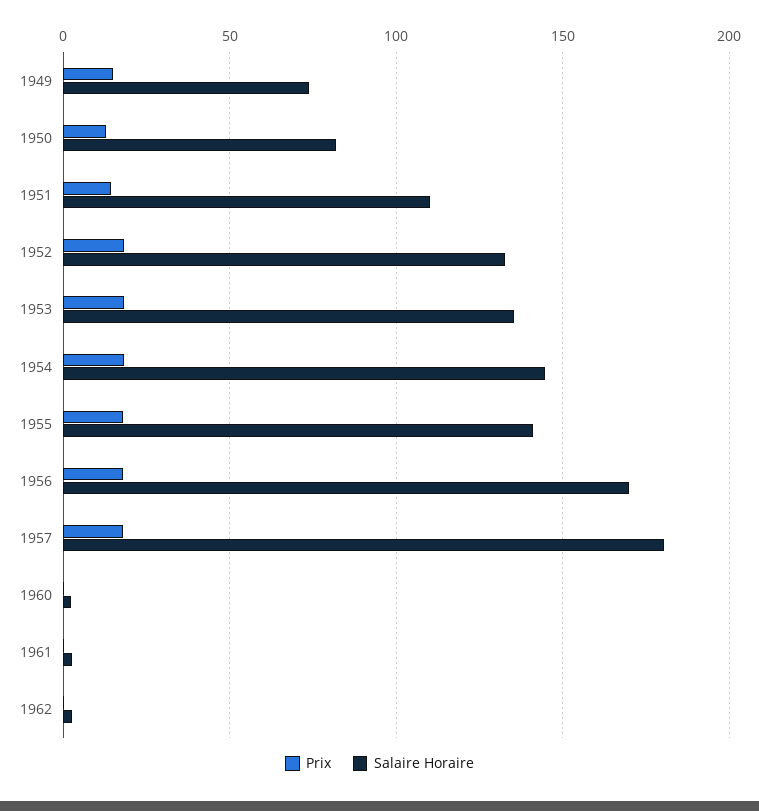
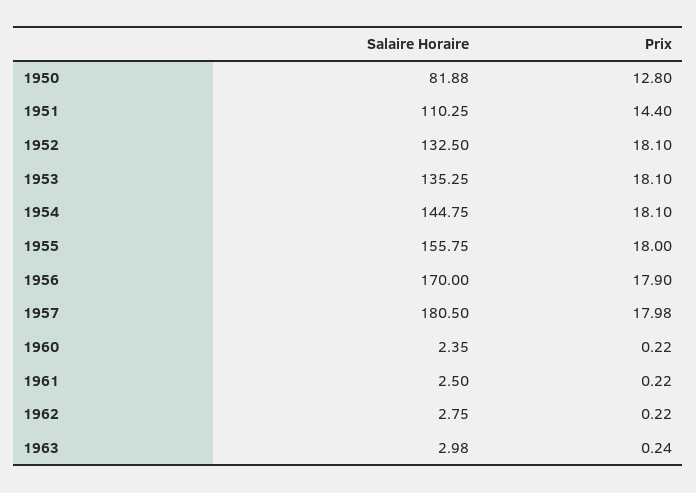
Prix, 1949: 15 -> none
Salaire Horaire, 1949: 75 -> none
Salaire Horaire, 1955: 140 -> 155.75
Salaire Horaire, 1963: none -> 2.98
Prix, 1963: none -> 0.24

